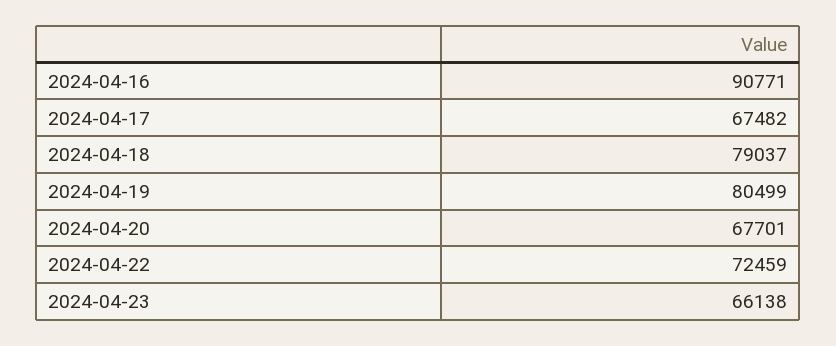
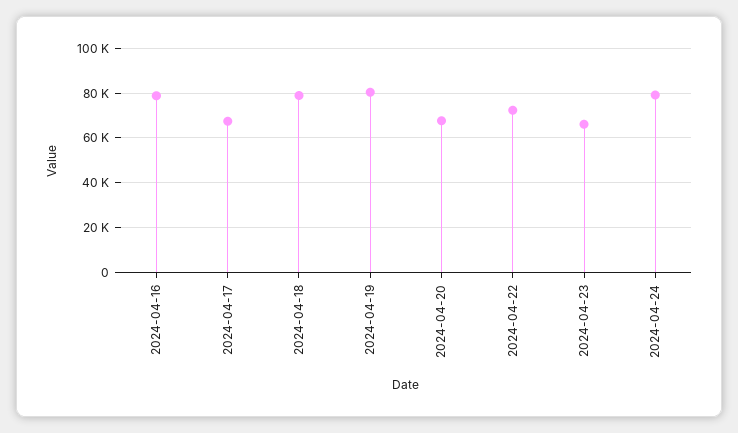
2024-04-16: 90771 -> 80000
2024-04-24: none -> 80000

